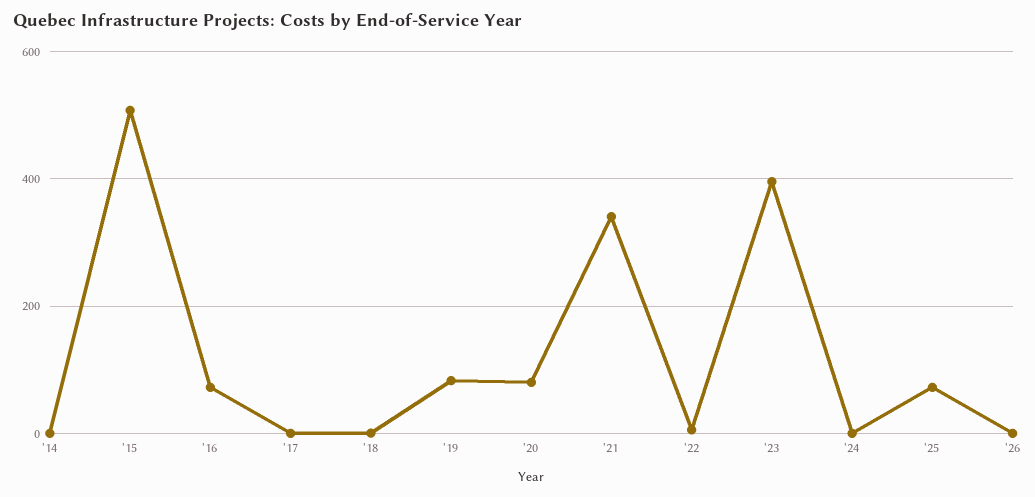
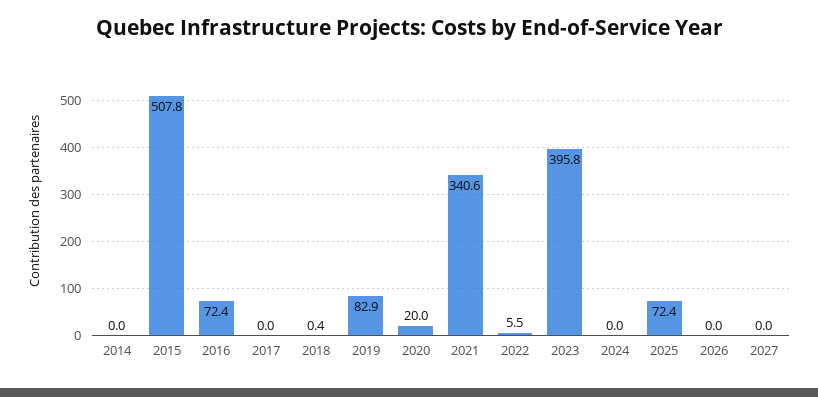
'20: 80 -> 20
2027: none -> 0

